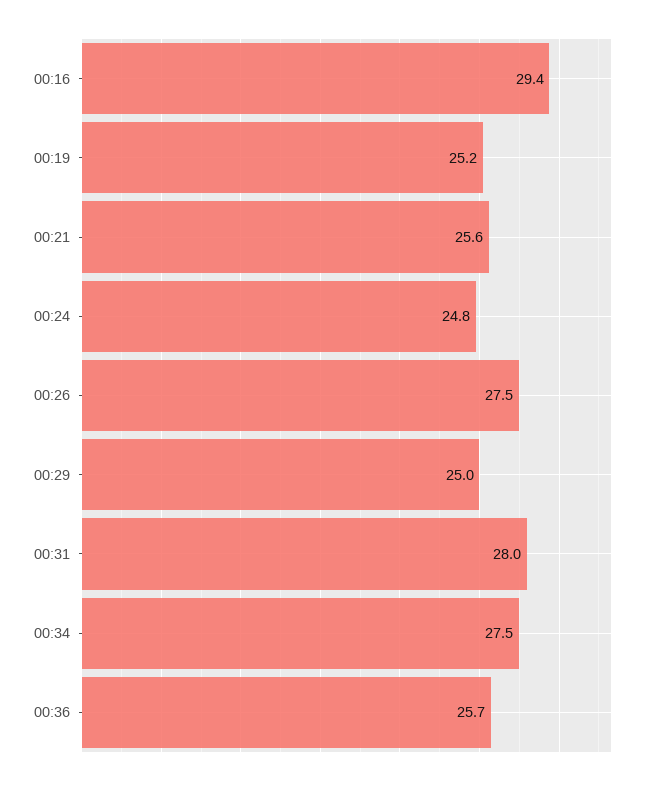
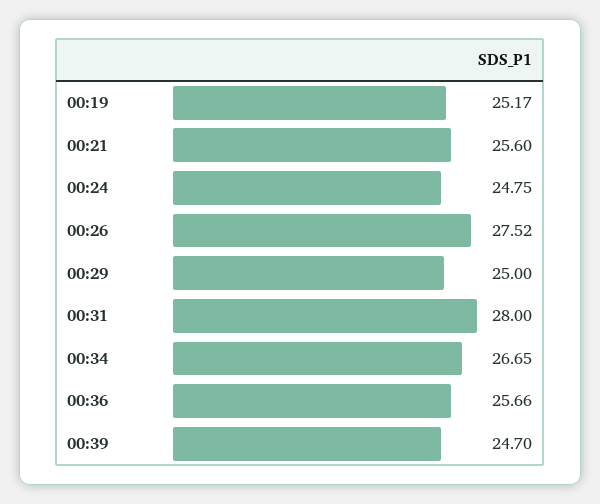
00:16: 29.4 -> none
00:34: 27.5 -> 26.65
00:39: none -> 24.7

